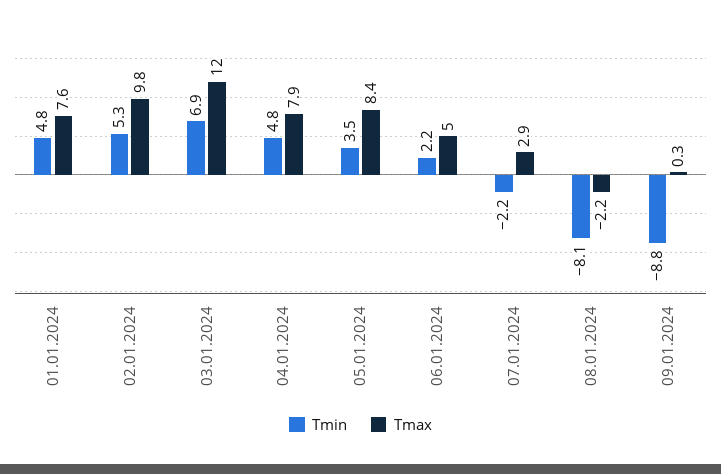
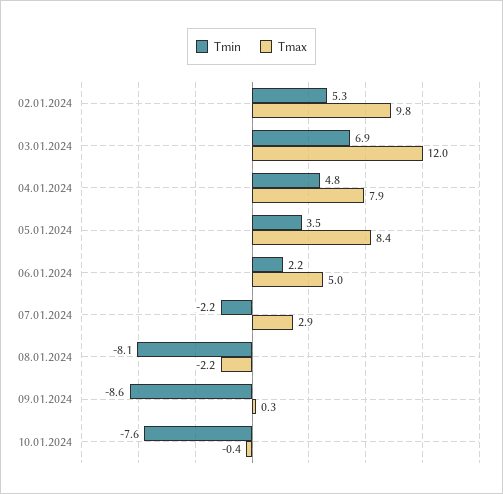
Tmin, 01.01.2024: 4.8 -> none
Tmax, 01.01.2024: 7.6 -> none
Tmin, 09.01.2024: -8.8 -> -8.6
Tmin, 10.01.2024: none -> -7.6
Tmax, 10.01.2024: none -> -0.4

